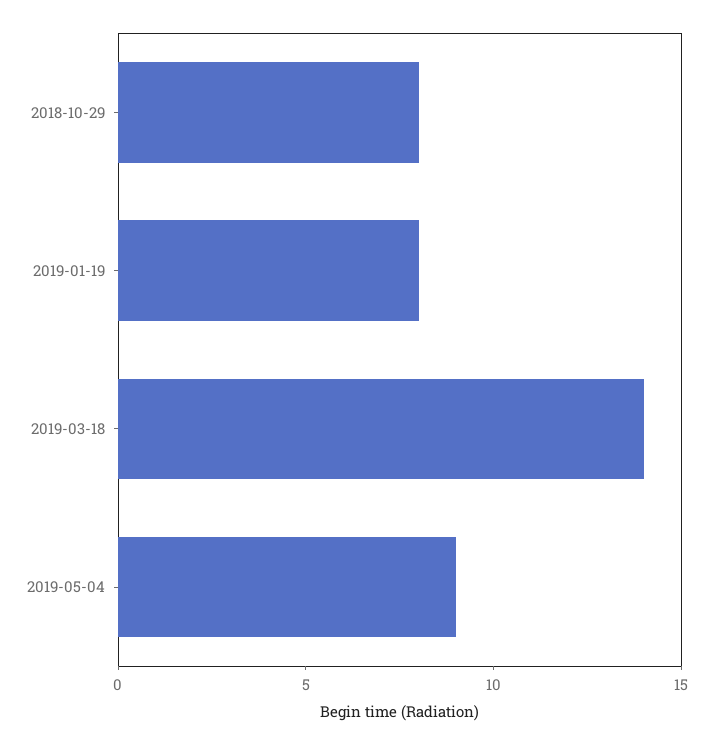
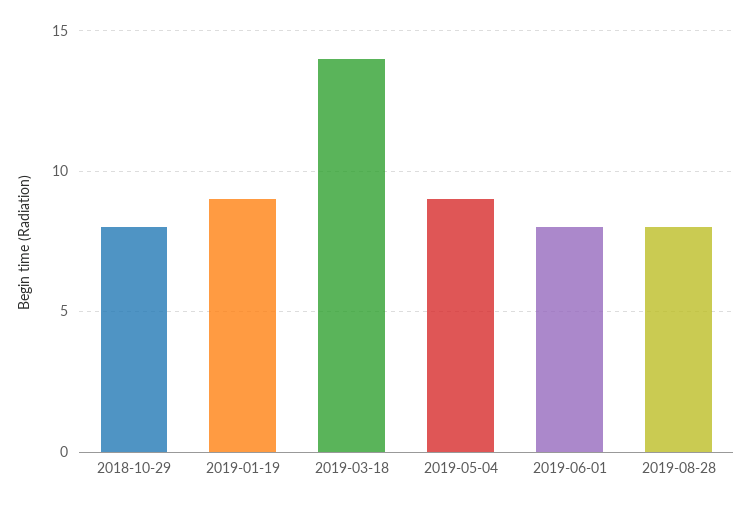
2019-01-19: 8 -> 9
2019-06-01: none -> 8
2019-08-28: none -> 8

